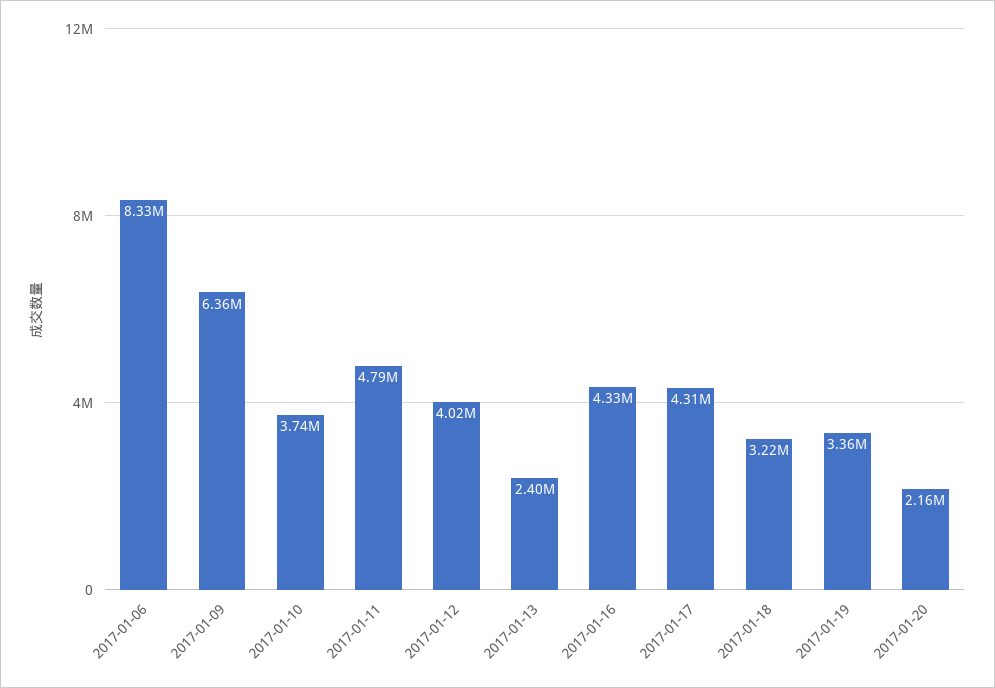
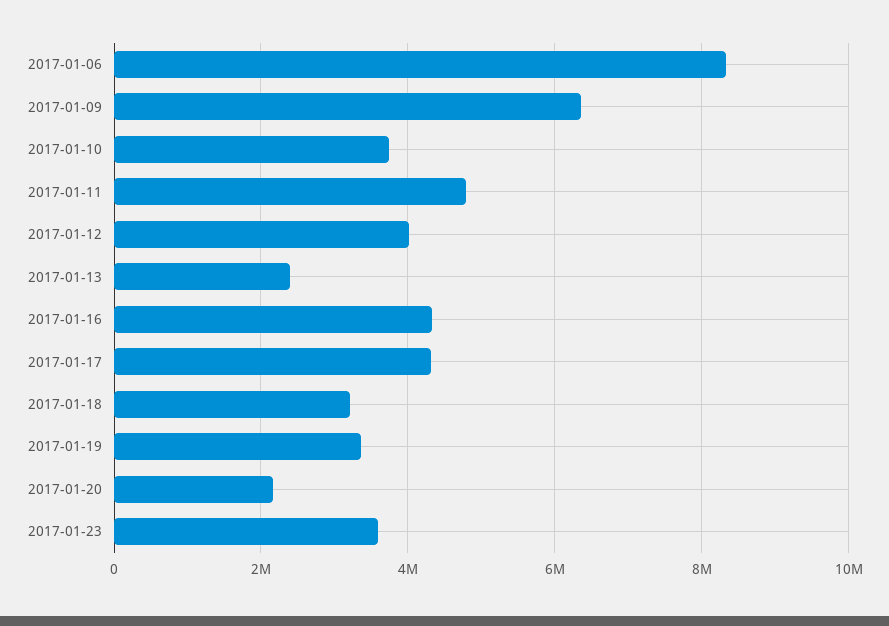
2017-01-23: none -> 3600000

